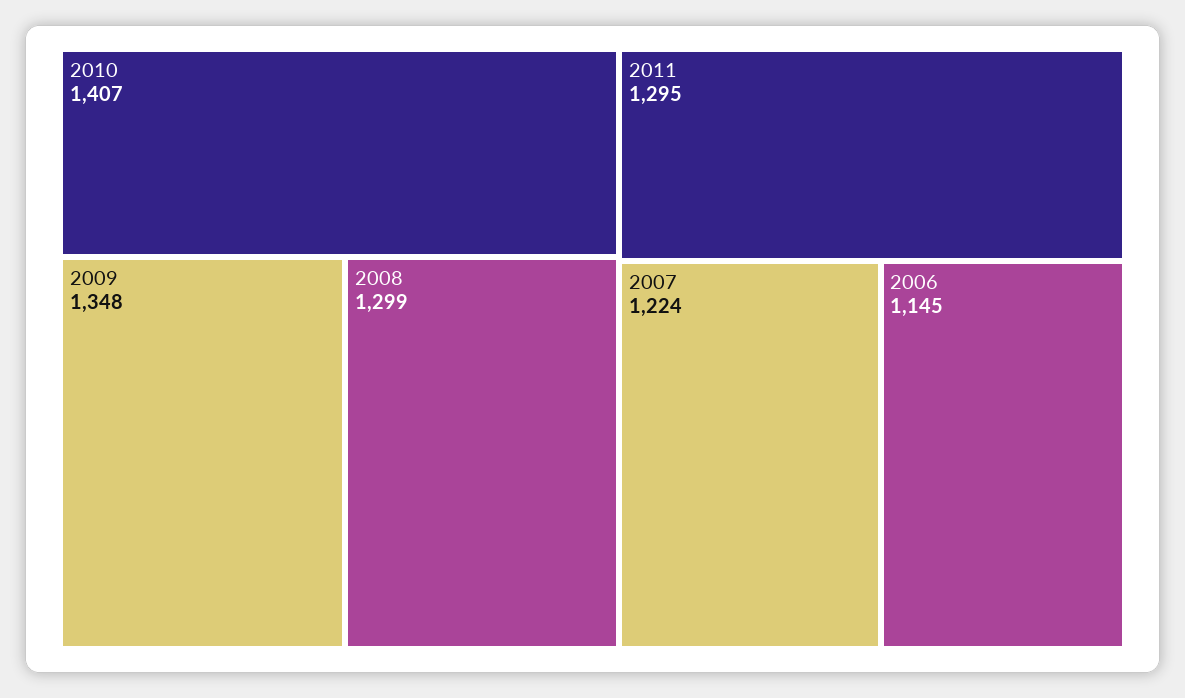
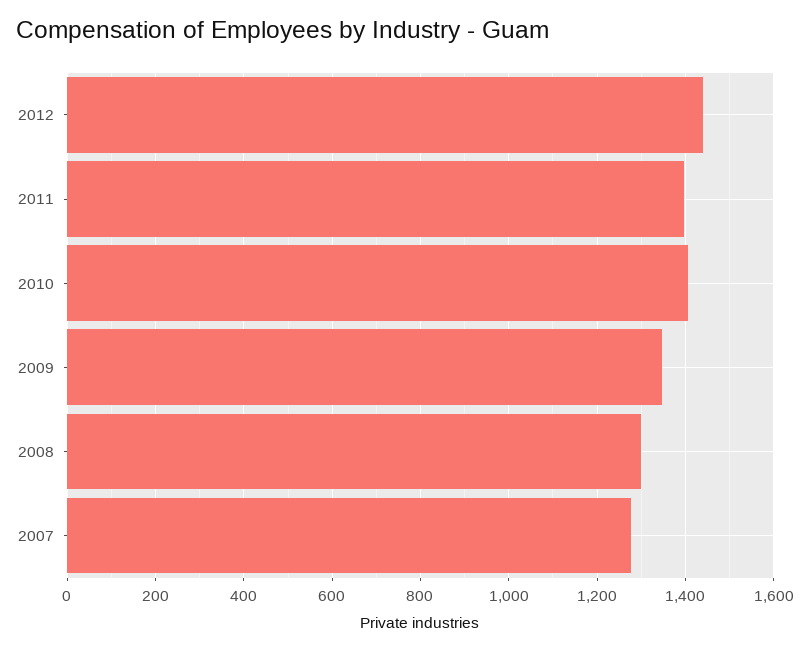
2011: 1295 -> 1400
2007: 1224 -> 1280
2006: 1145 -> none
2012: none -> 1440

